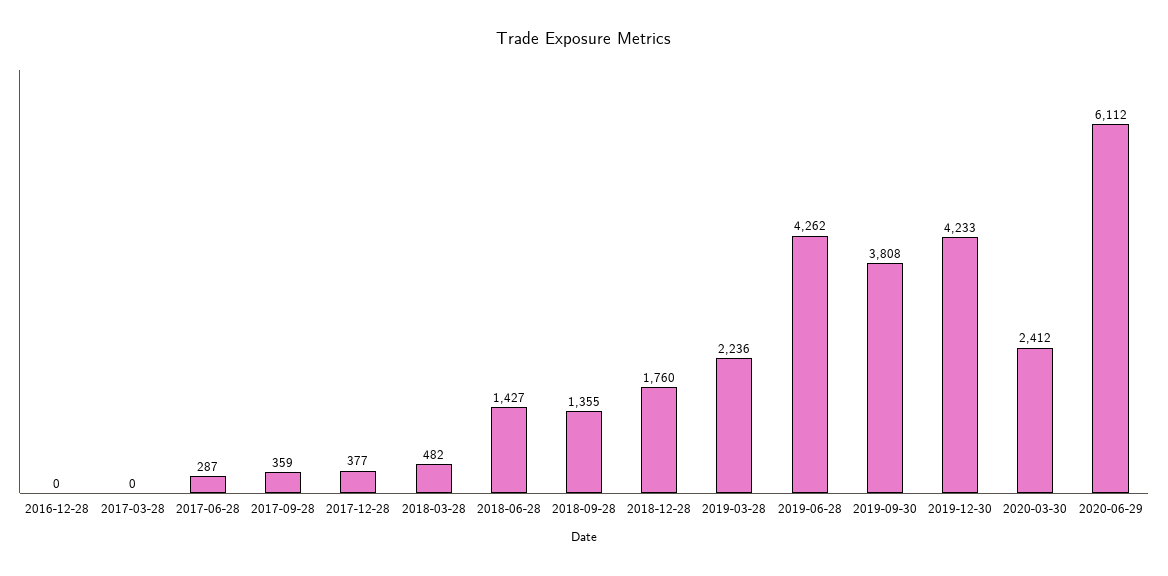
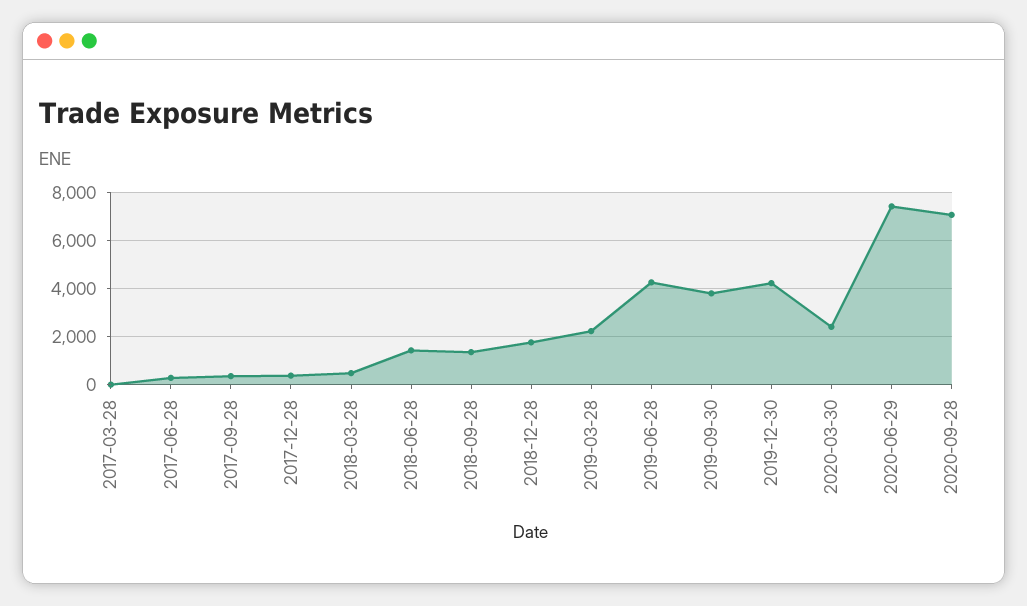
2016-12-28: 0 -> none
2020-06-29: 6112 -> 7500
2020-09-28: none -> 7000

